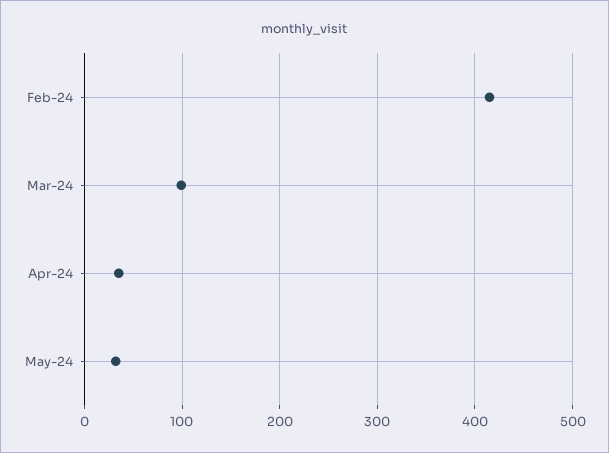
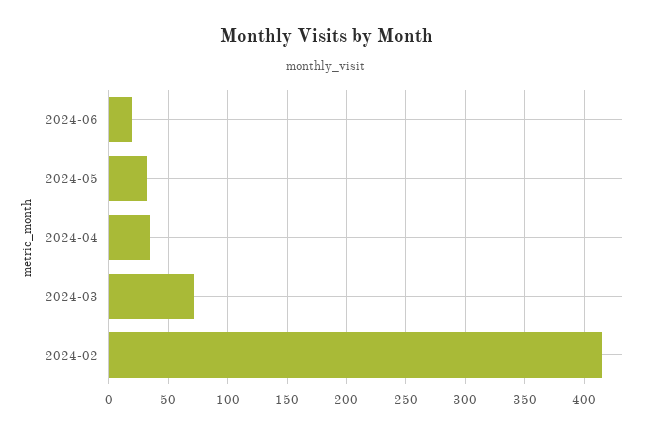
Mar-24: 100 -> 70
2024-06: none -> 20

